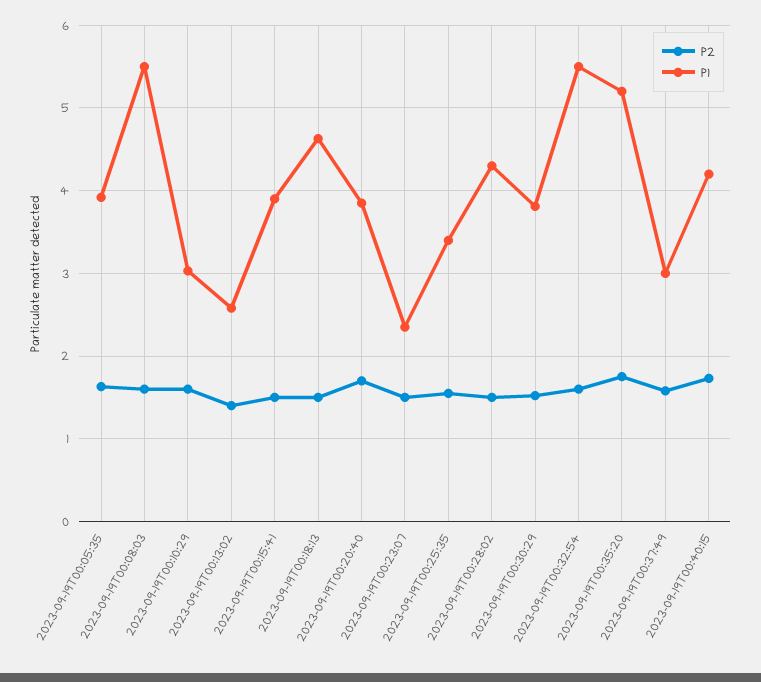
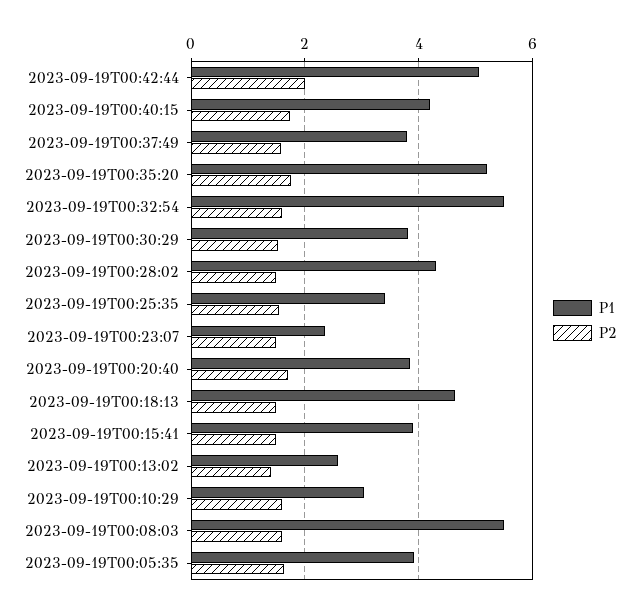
P1, 2023-09-19T00:37:49: 3 -> 3.8
P1, 2023-09-19T00:42:44: none -> 5
P2, 2023-09-19T00:42:44: none -> 2

